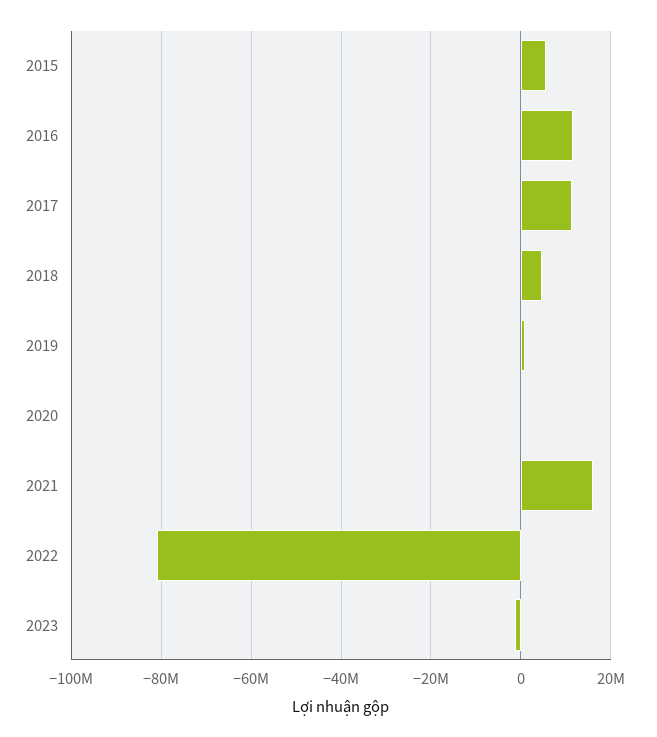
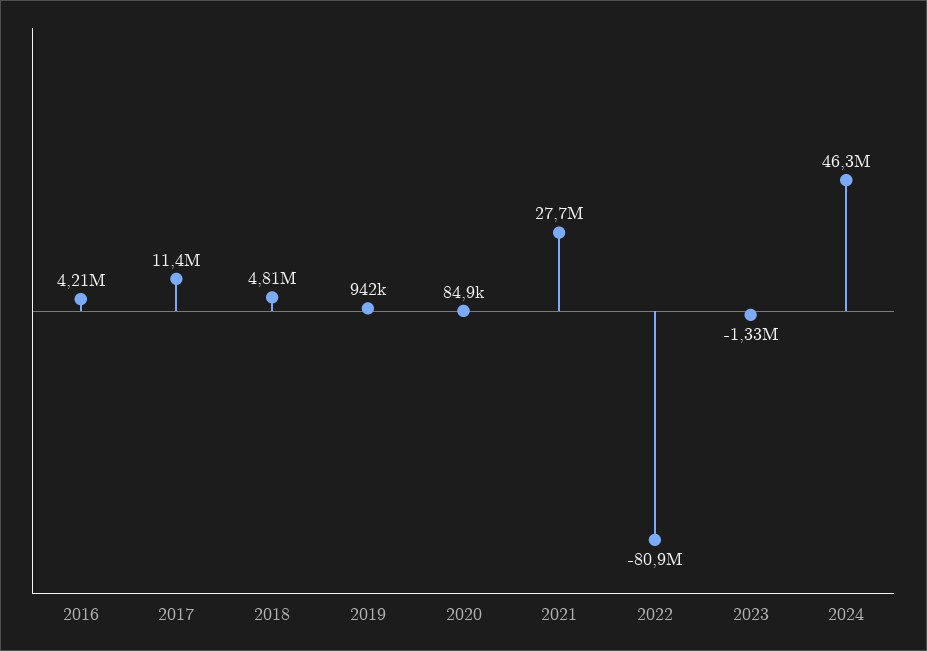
2015: 6000000 -> none
2016: 12000000 -> 4210000
2021: 16000000 -> 27700000
2024: none -> 46300000

